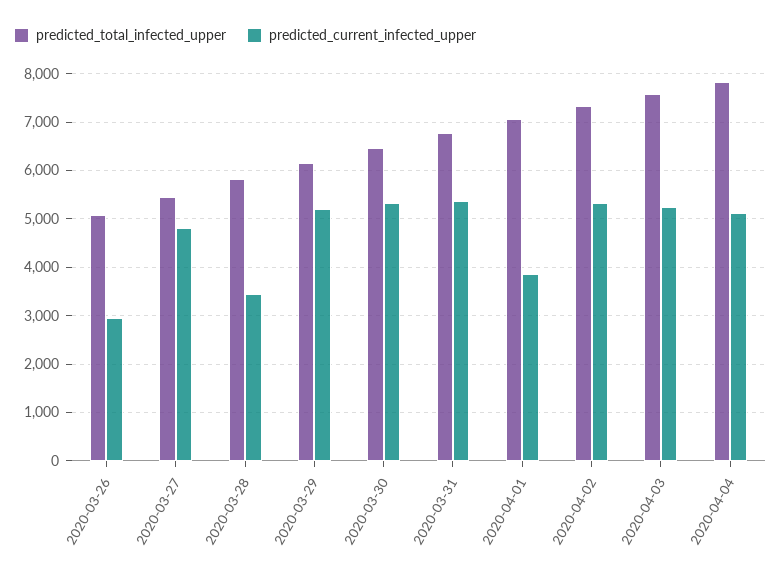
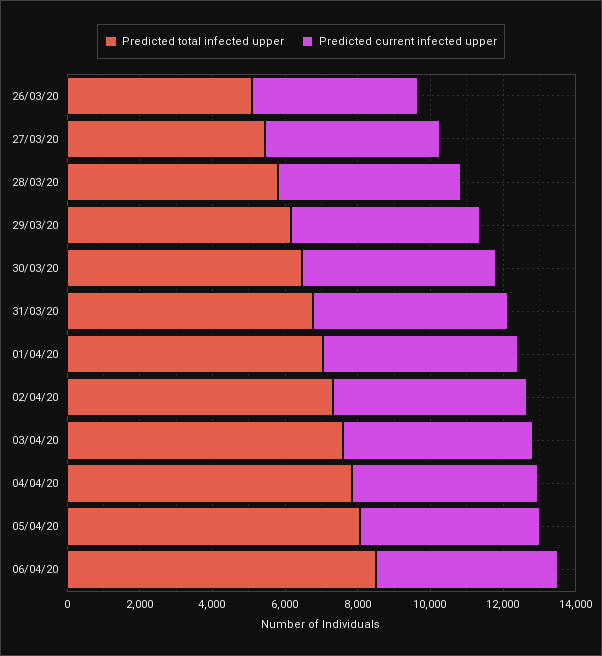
predicted_current_infected_upper, 2020-03-26: 3000 -> 4500
predicted_current_infected_upper, 2020-03-28: 3400 -> 5000
predicted_current_infected_upper, 2020-04-01: 3800 -> 5500
predicted_total_infected_upper, 05/04/20: none -> 8000
predicted_current_infected_upper, 05/04/20: none -> 5000
predicted_total_infected_upper, 06/04/20: none -> 8500
predicted_current_infected_upper, 06/04/20: none -> 5000

